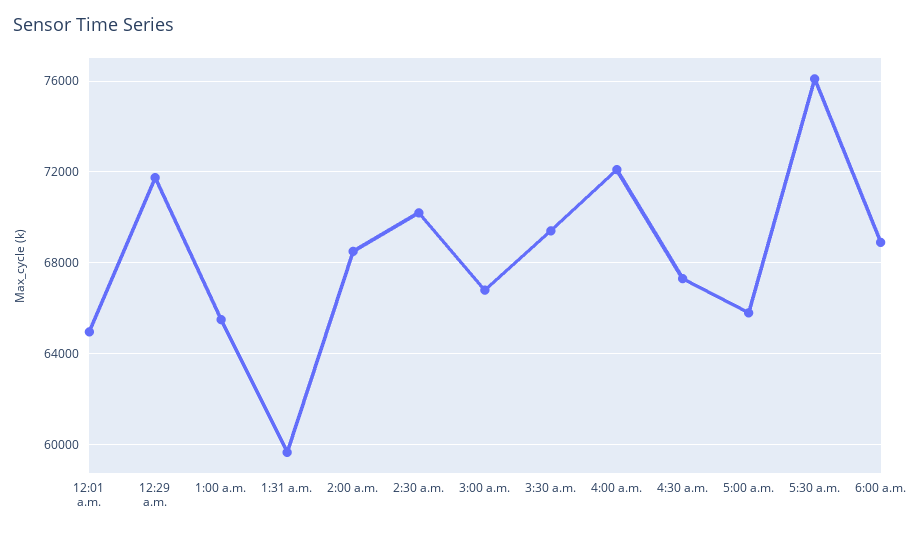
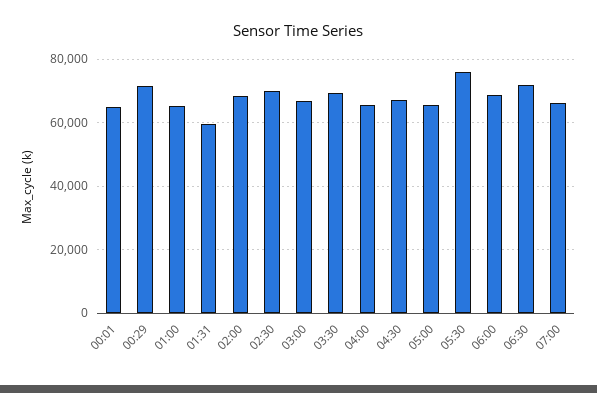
4:00 a.m.: 72000 -> 66000
06:30: none -> 72000
07:00: none -> 66000

